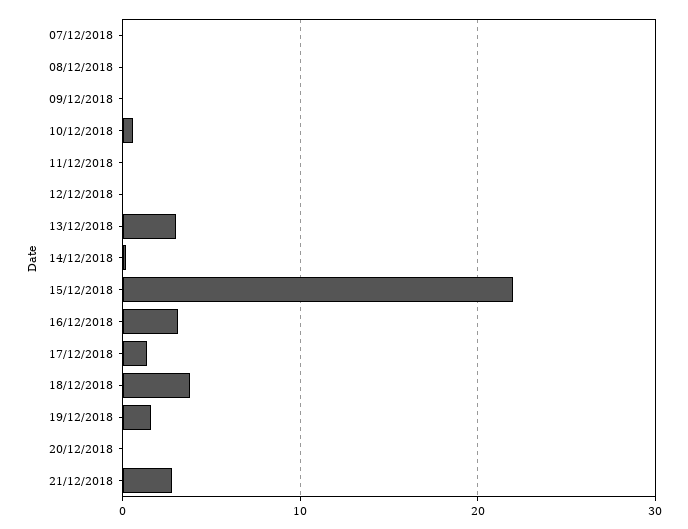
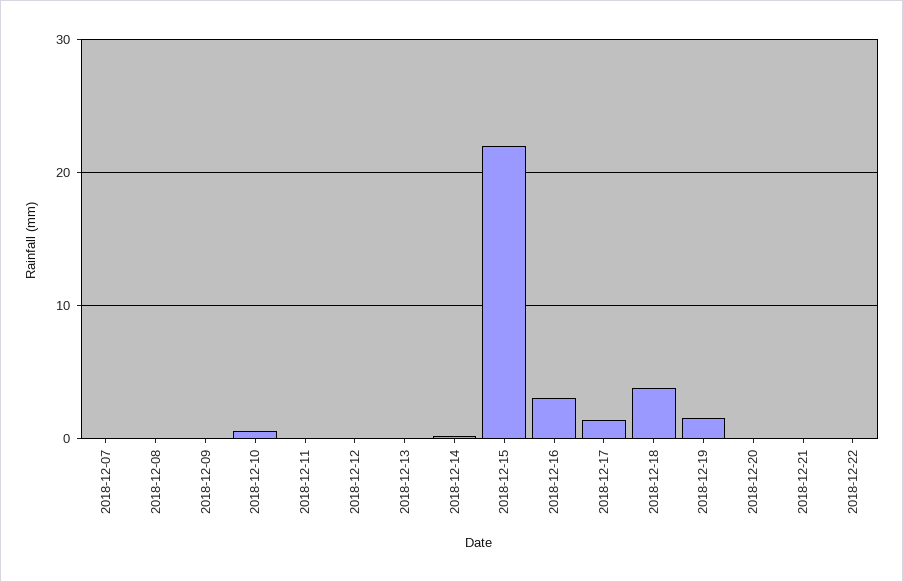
13/12/2018: 3 -> 0
21/12/2018: 3 -> 0
2018-12-22: none -> 0

